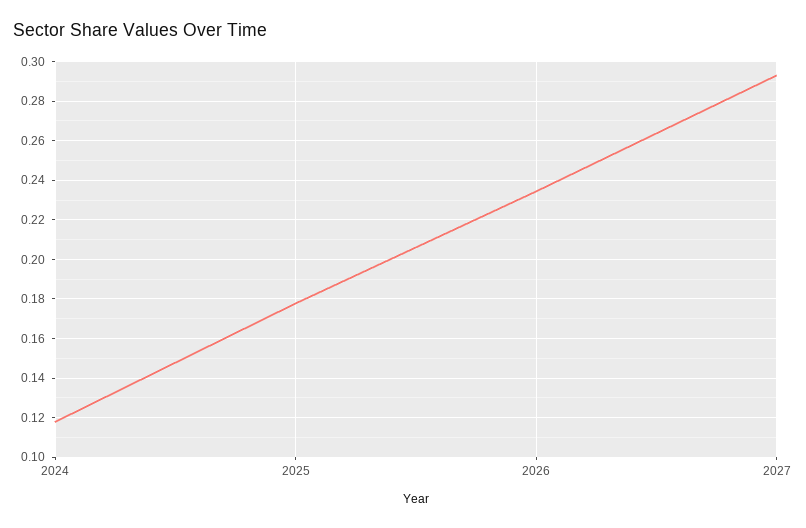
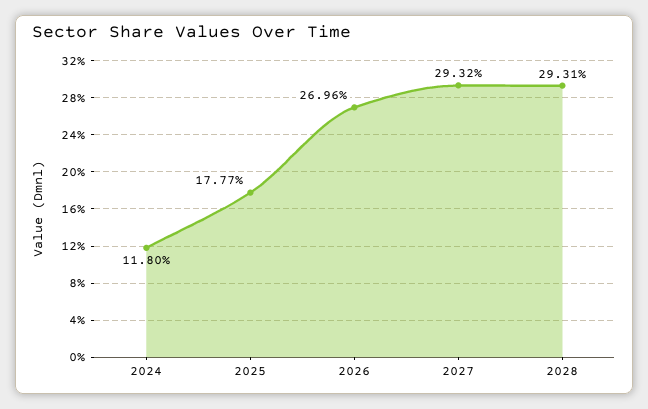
2026: 0.235 -> 0.2696
2028: none -> 0.2931

